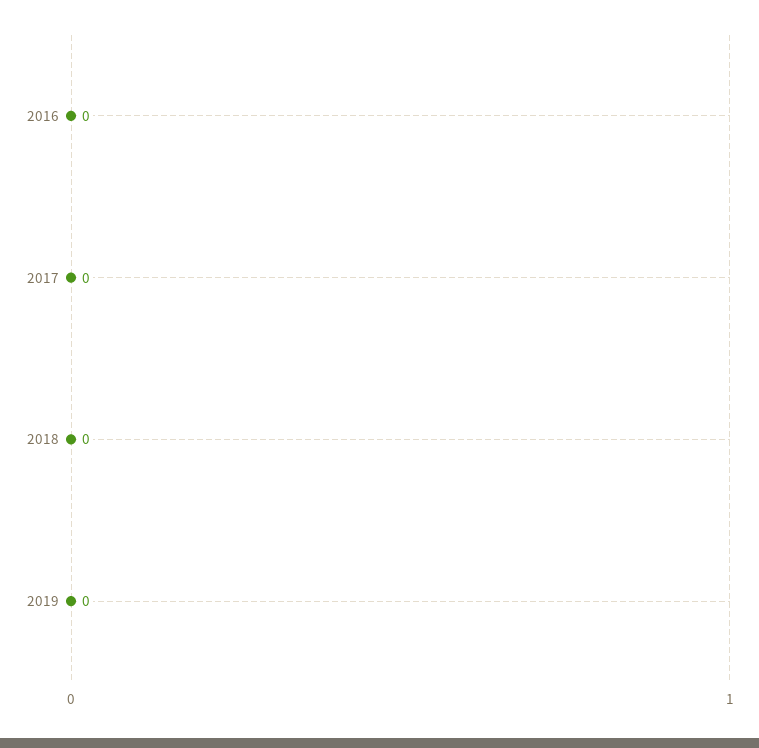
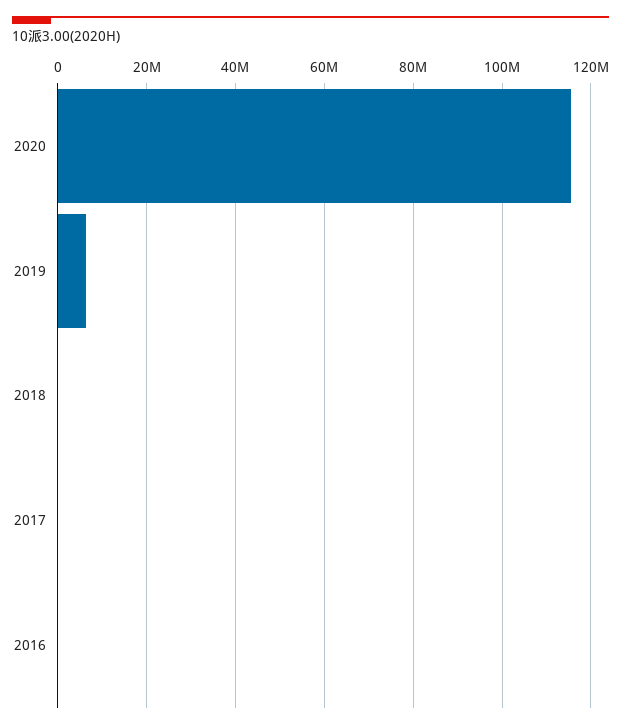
2019: 0 -> 6000000
2020: none -> 116000000

